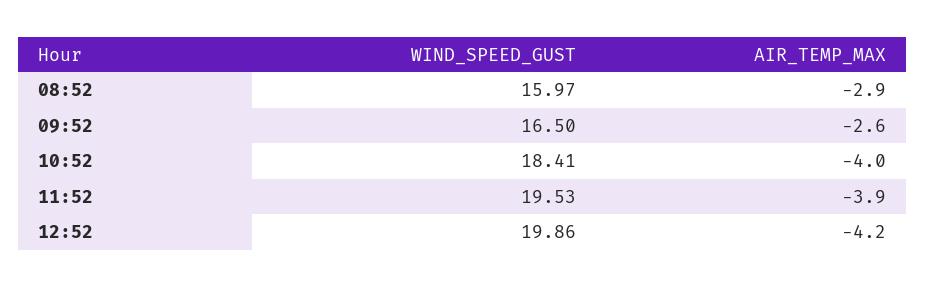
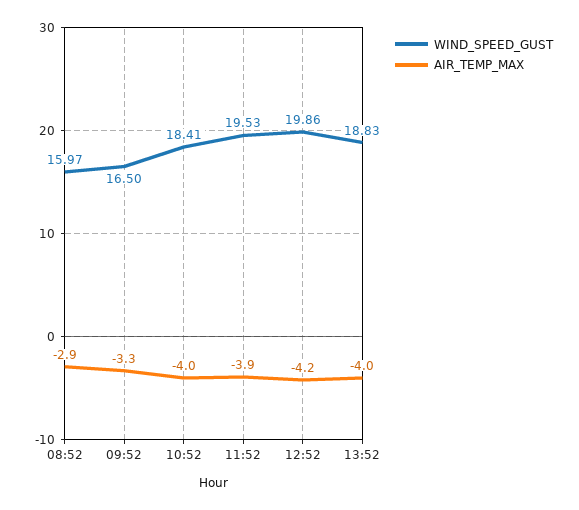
AIR_TEMP_MAX, 09:52: -2.6 -> -3.3
WIND_SPEED_GUST, 13:52: none -> 18.83
AIR_TEMP_MAX, 13:52: none -> -4

